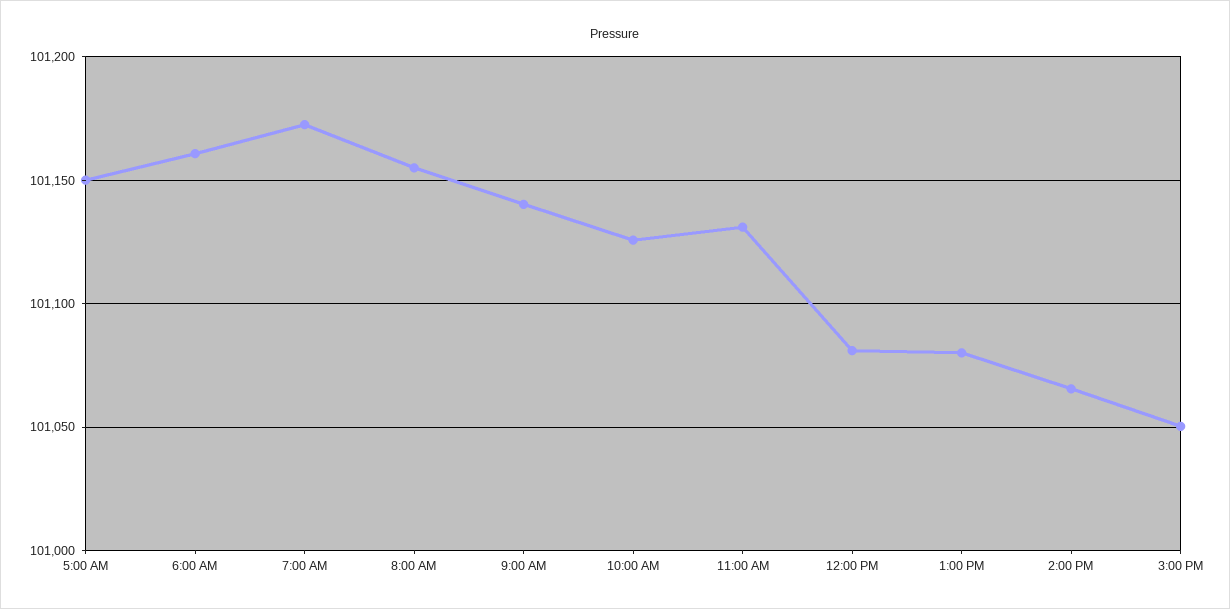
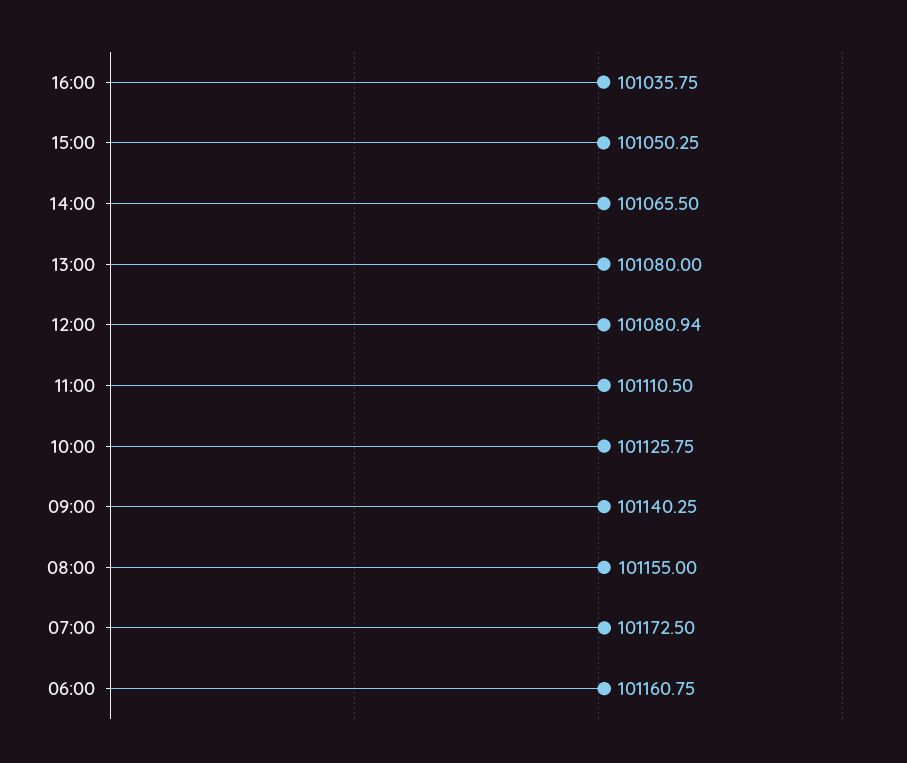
5:00 AM: 101150 -> none
11:00 AM: 101130 -> 101110.5
16:00: none -> 101035.75

